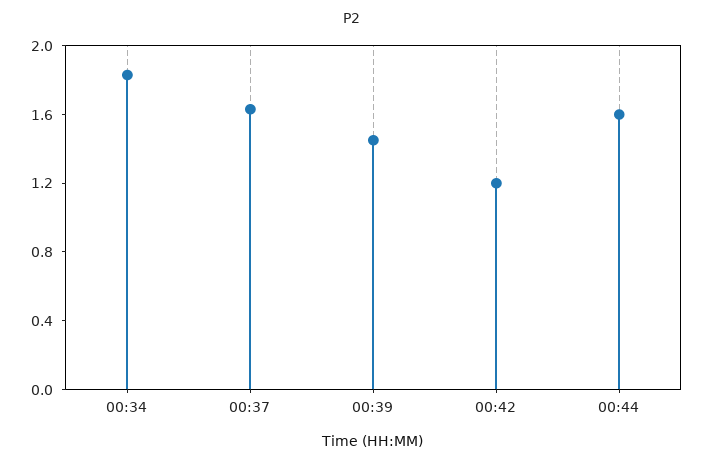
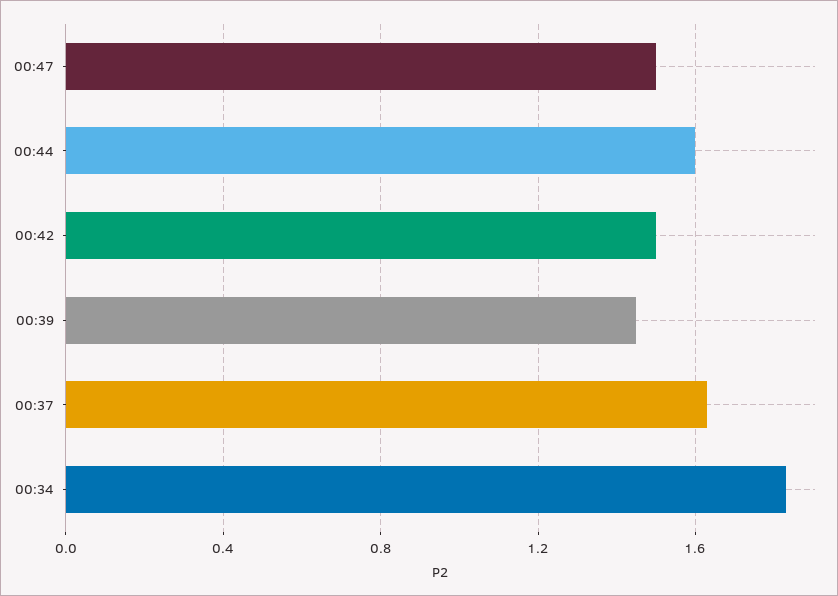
00:42: 1.2 -> 1.5
00:47: none -> 1.5

